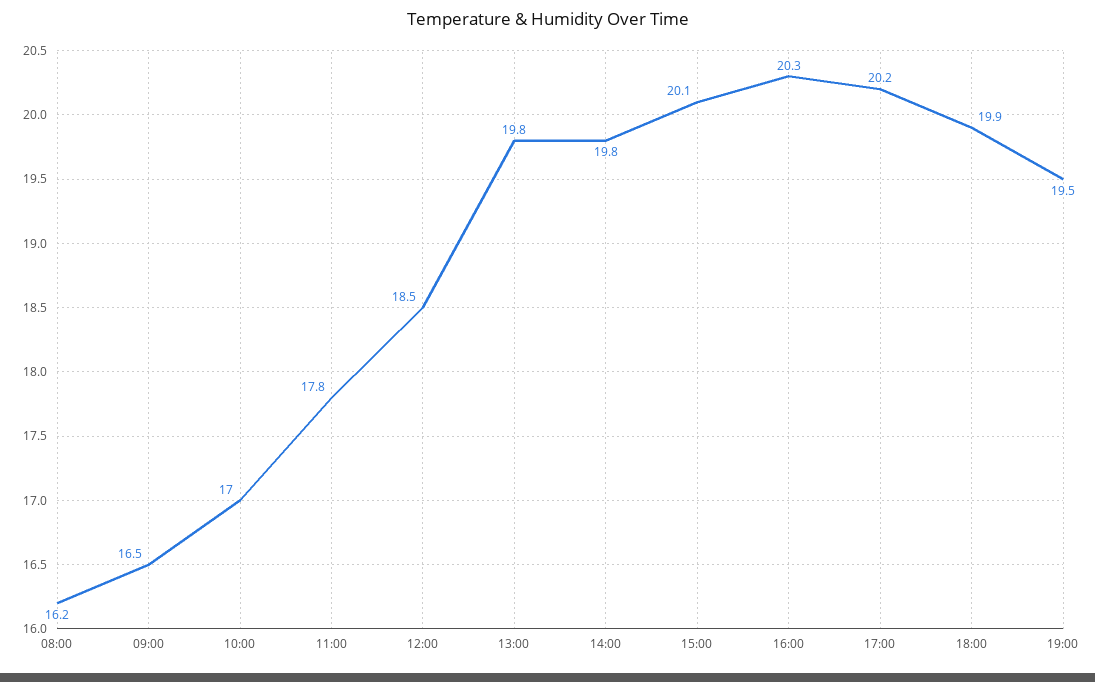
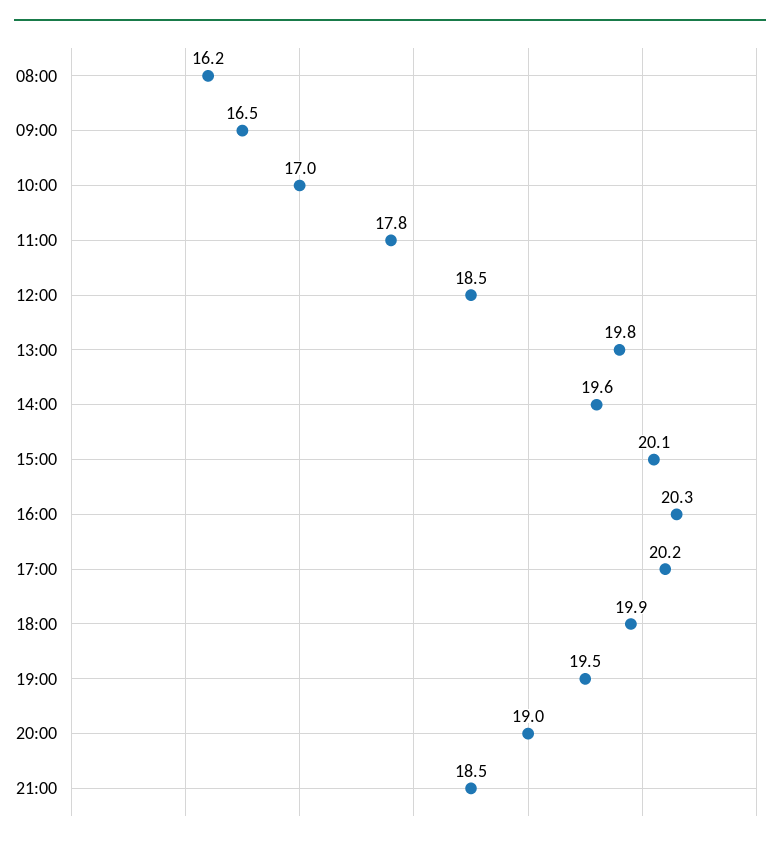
14:00: 19.8 -> 19.6
20:00: none -> 19
21:00: none -> 18.5

